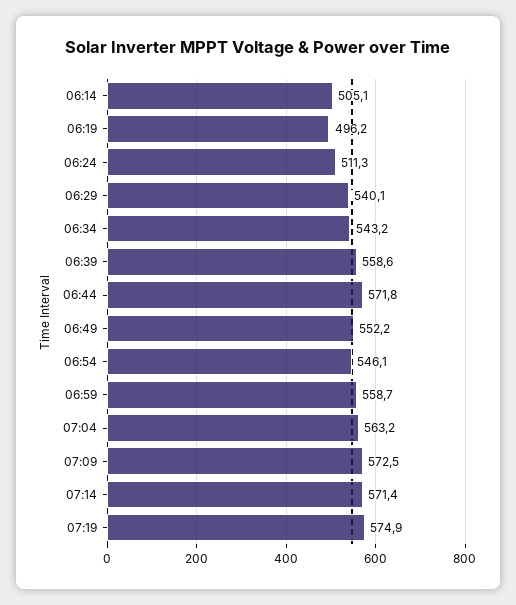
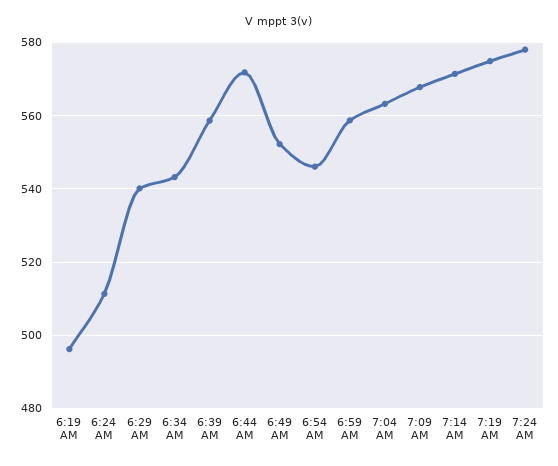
06:14: 505.1 -> none
07:09: 572.5 -> 568
7:24 AM: none -> 578

